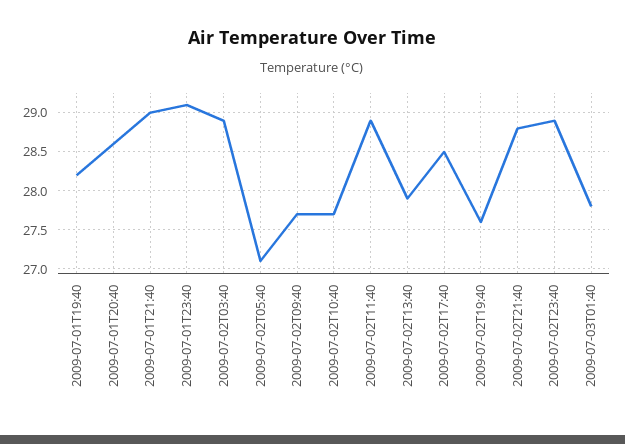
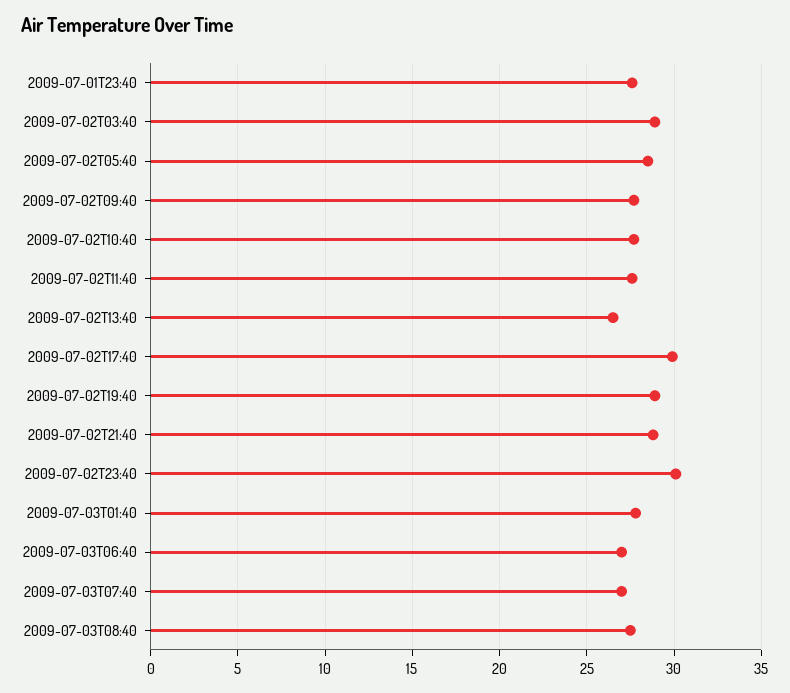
2009-07-01T19:40: 28.2 -> none
2009-07-01T20:40: 28.6 -> none
2009-07-01T21:40: 29 -> none
2009-07-01T23:40: 29.1 -> 27.5
2009-07-02T05:40: 27.1 -> 28.5
2009-07-02T11:40: 28.9 -> 27.5
2009-07-02T13:40: 27.9 -> 26.5
2009-07-02T17:40: 28.5 -> 30
2009-07-02T19:40: 27.6 -> 29
2009-07-02T23:40: 28.9 -> 30
2009-07-03T06:40: none -> 27
2009-07-03T07:40: none -> 27
2009-07-03T08:40: none -> 27.5

